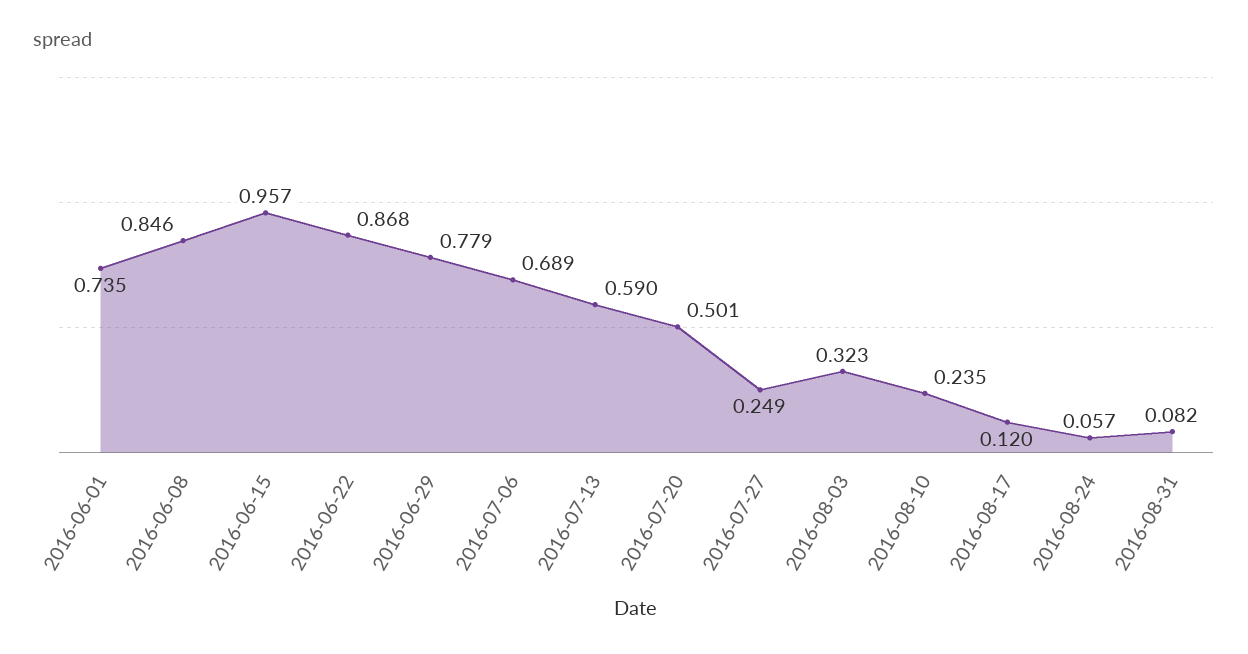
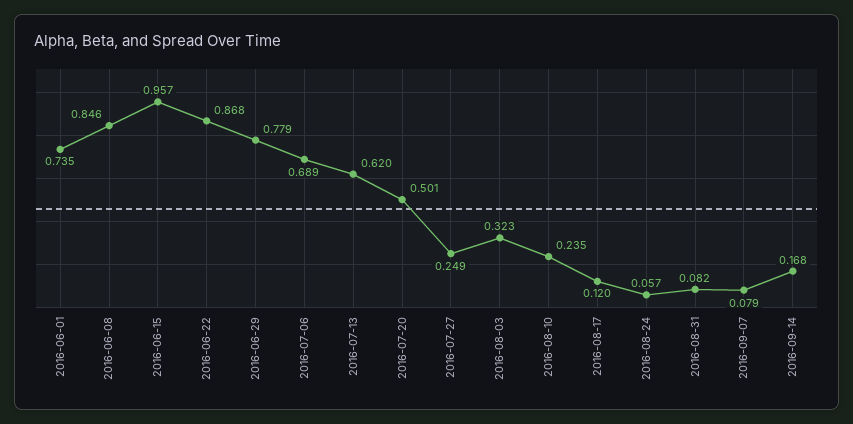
2016-07-13: 0.59 -> 0.62
2016-09-07: none -> 0.079
2016-09-14: none -> 0.168

